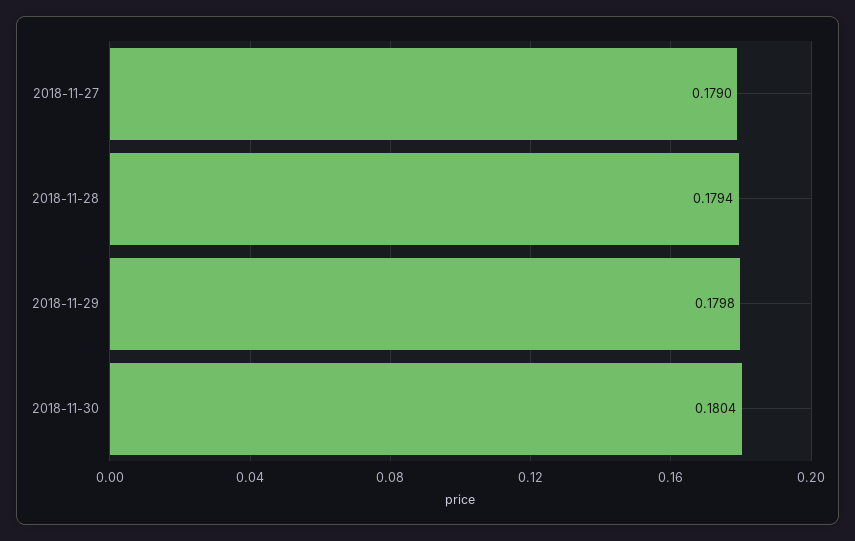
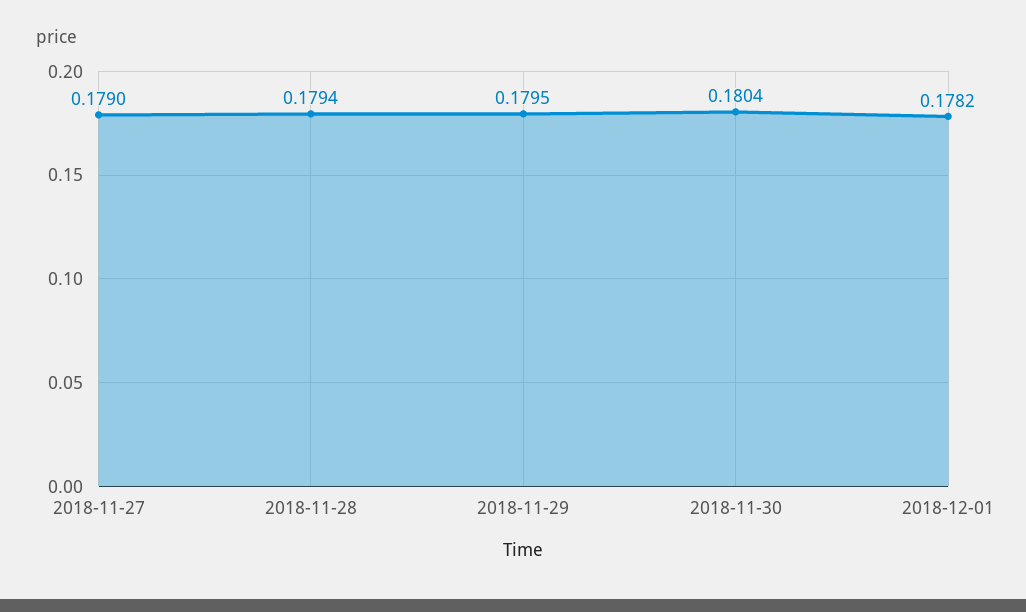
2018-11-29: 0.1798 -> 0.1795
2018-12-01: none -> 0.1782

